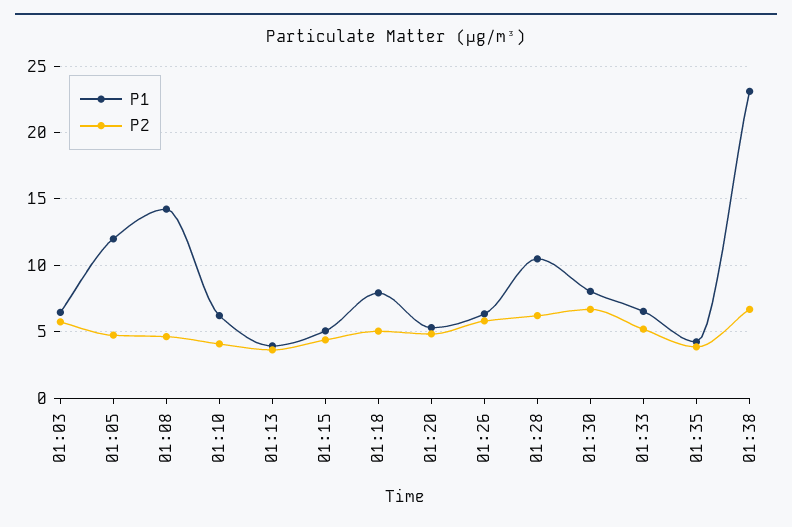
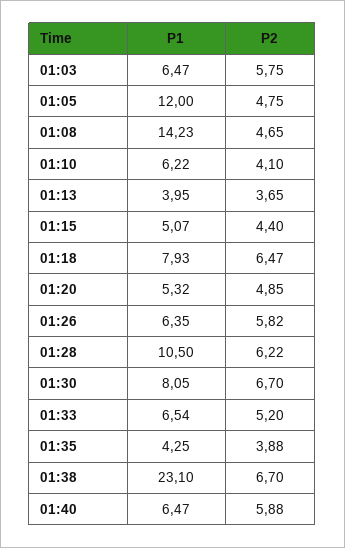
P2, 01:18: 5 -> 6.47
P1, 01:40: none -> 6.47
P2, 01:40: none -> 5.88

